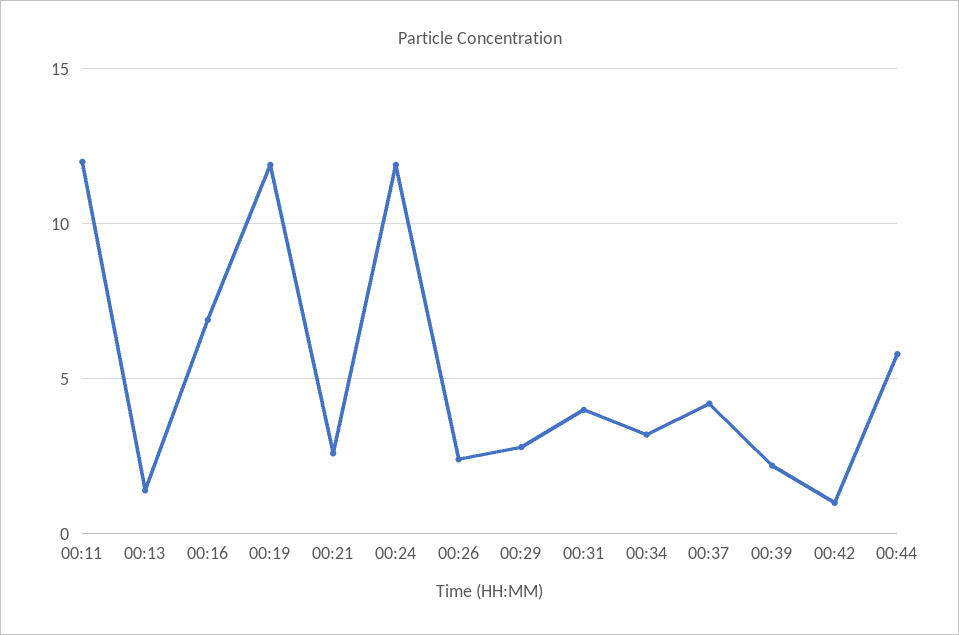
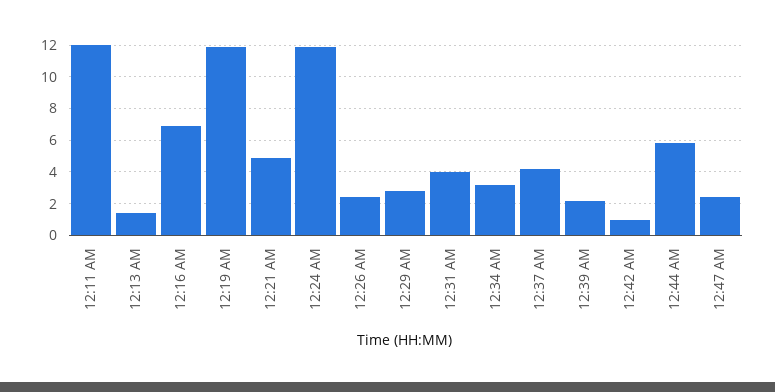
00:21: 2.5 -> 5
12:47 AM: none -> 2.5

